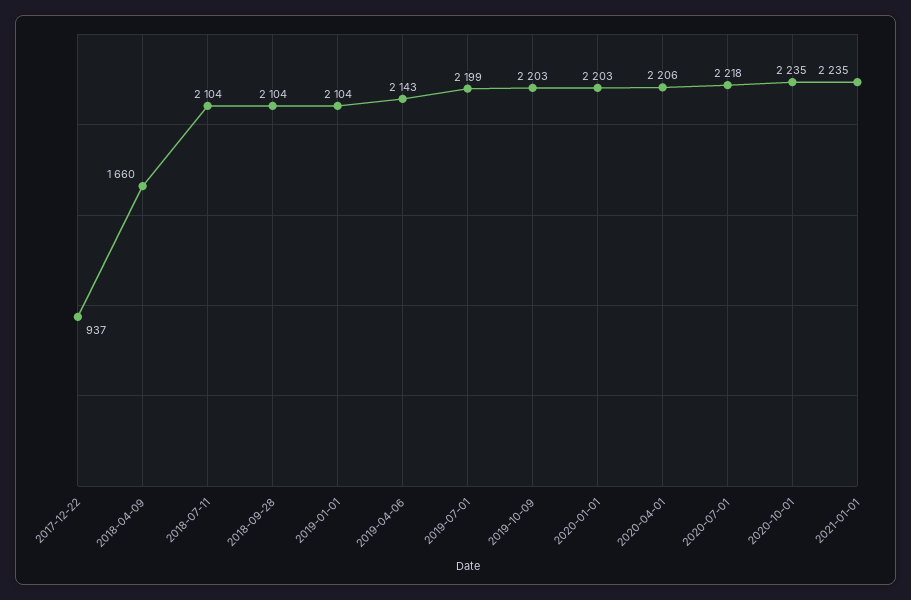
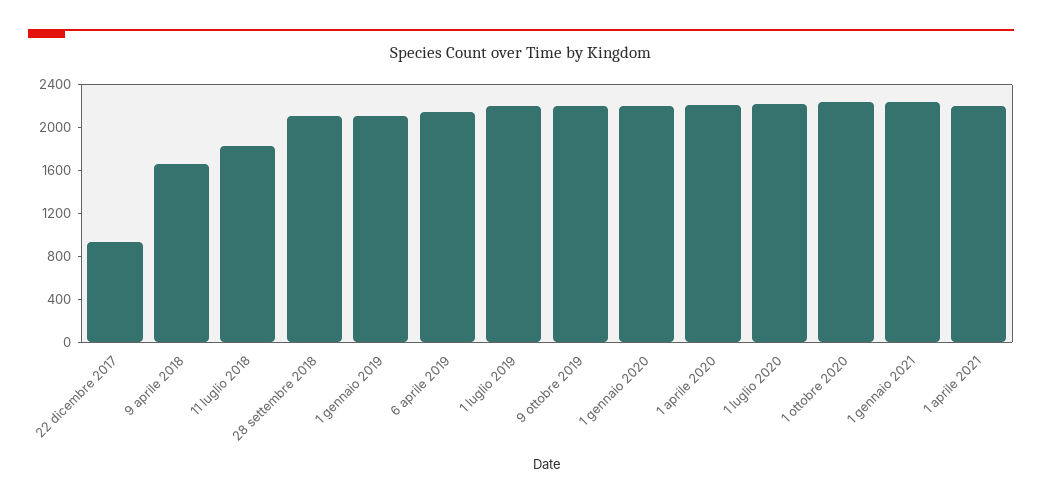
2018-07-11: 2104 -> 1800
1 aprile 2021: none -> 2200

